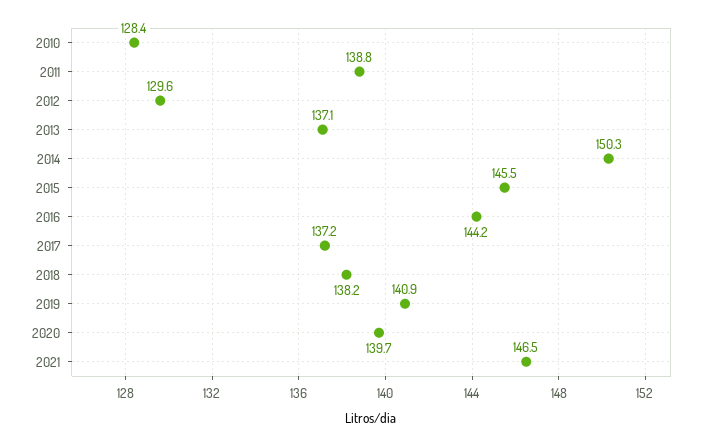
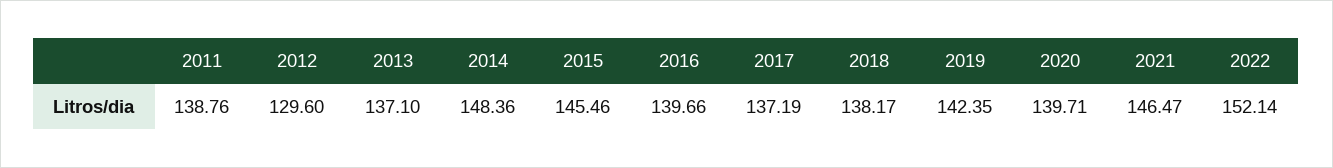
2010: 128.4 -> none
2014: 150.3 -> 148.36
2016: 144.2 -> 139.66
2019: 140.9 -> 142.35
2022: none -> 152.14

